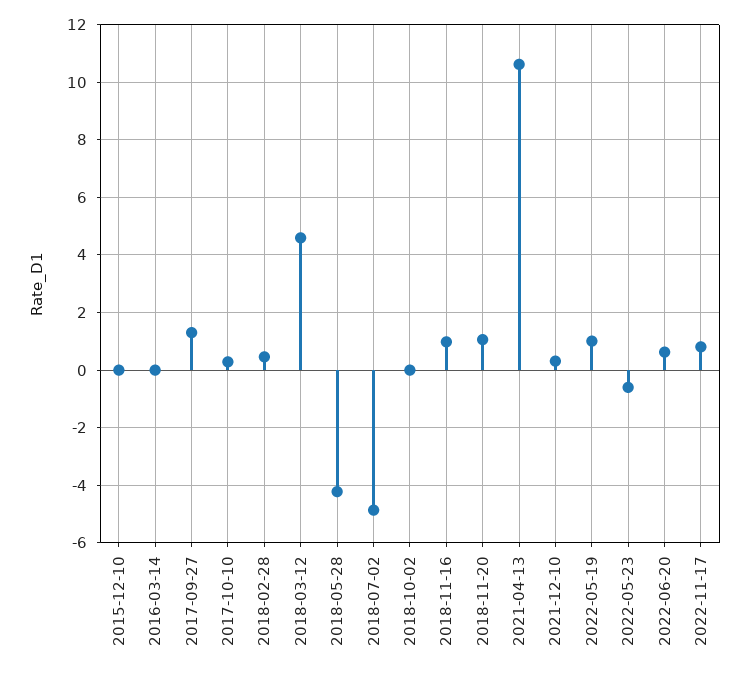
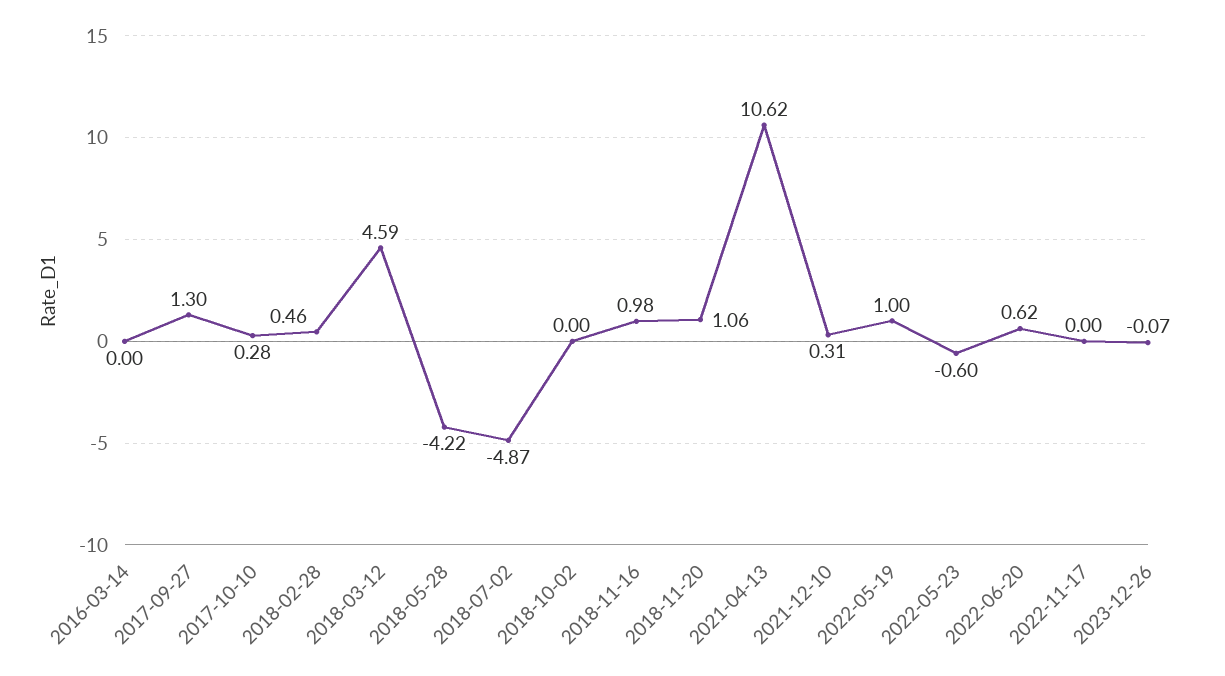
2015-12-10: 0 -> none
2022-11-17: 0.75 -> 0
2023-12-26: none -> -0.07

